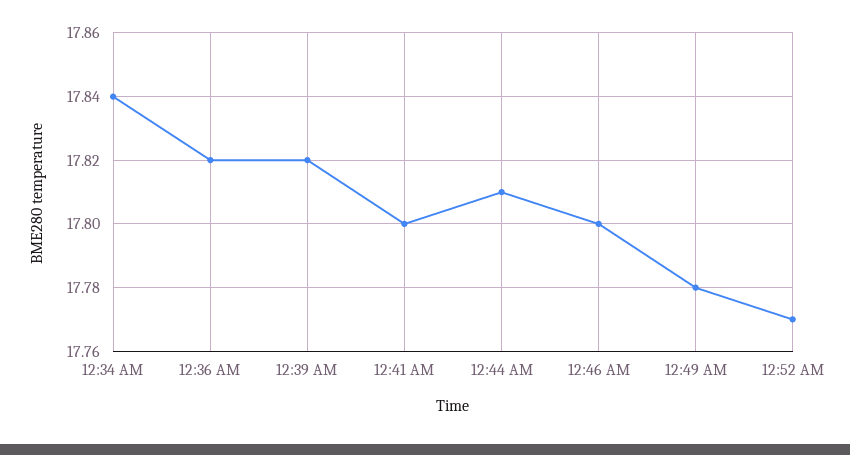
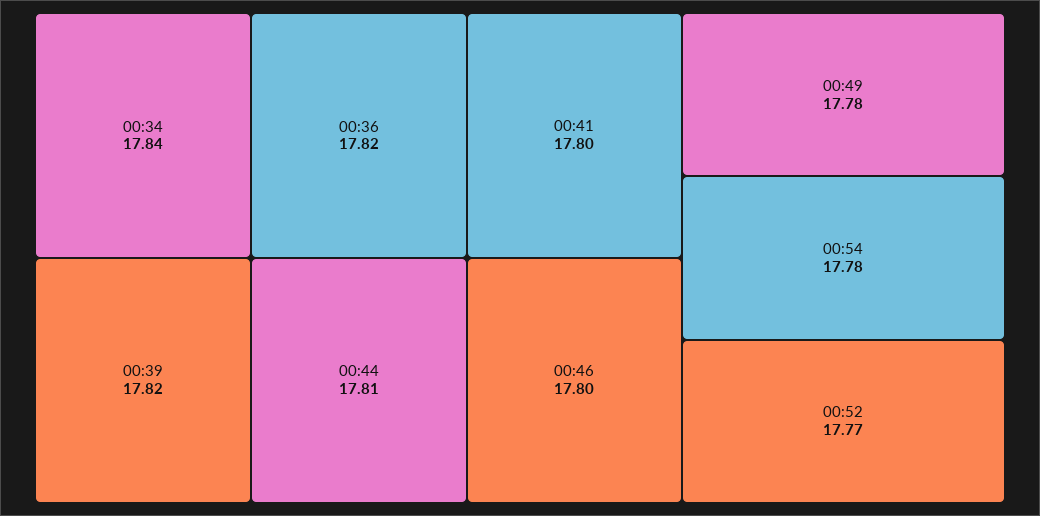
00:54: none -> 17.78

